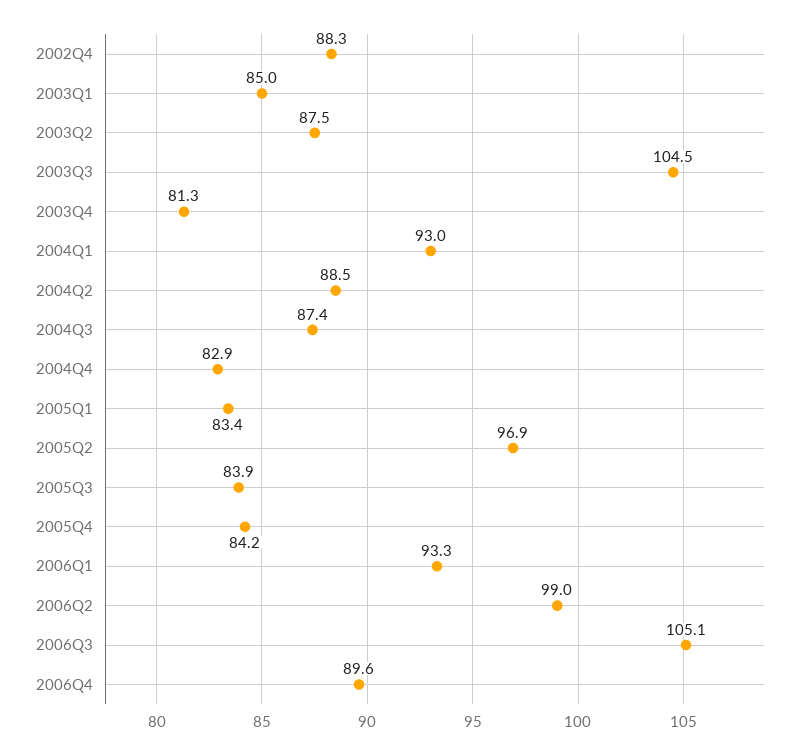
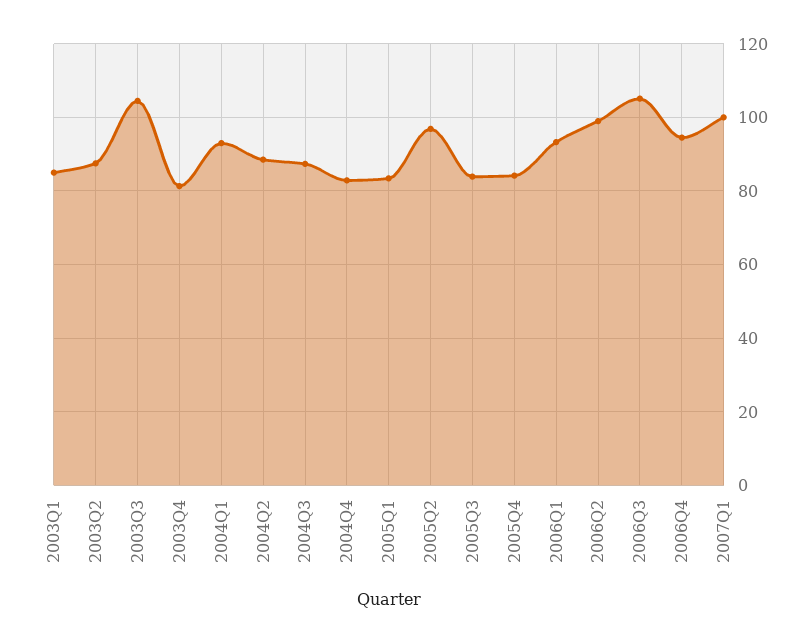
2002Q4: 88.3 -> none
2006Q4: 89.6 -> 94
2007Q1: none -> 100

